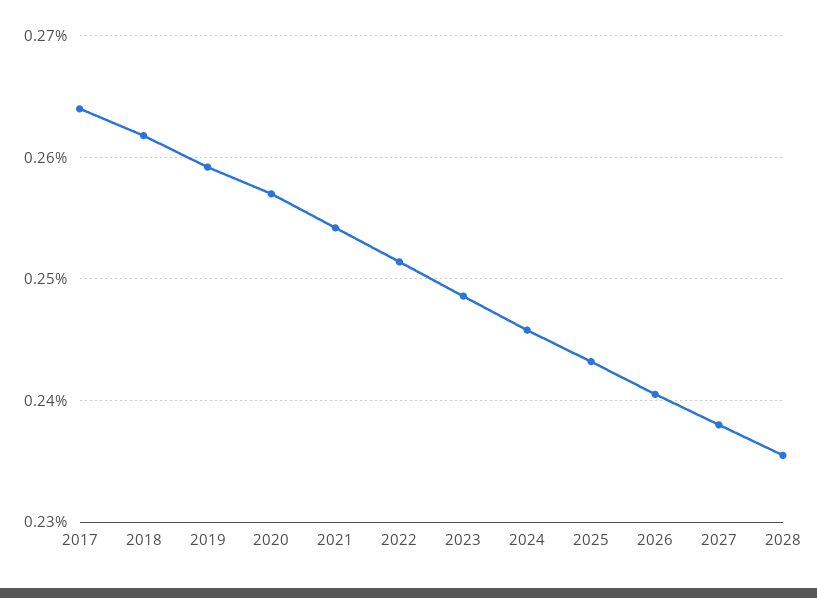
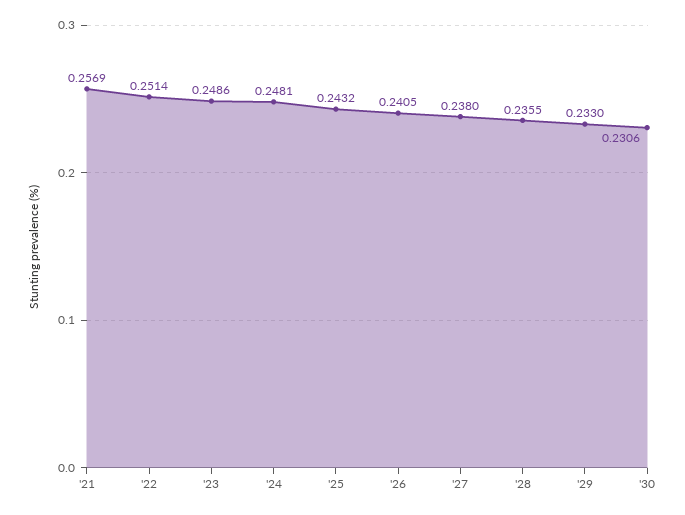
2017: 0.264 -> none
2018: 0.262 -> none
2019: 0.259 -> none
2020: 0.257 -> none
2021: 0.254 -> 0.2569
2024: 0.246 -> 0.2481
'29: none -> 0.233
'30: none -> 0.2306

